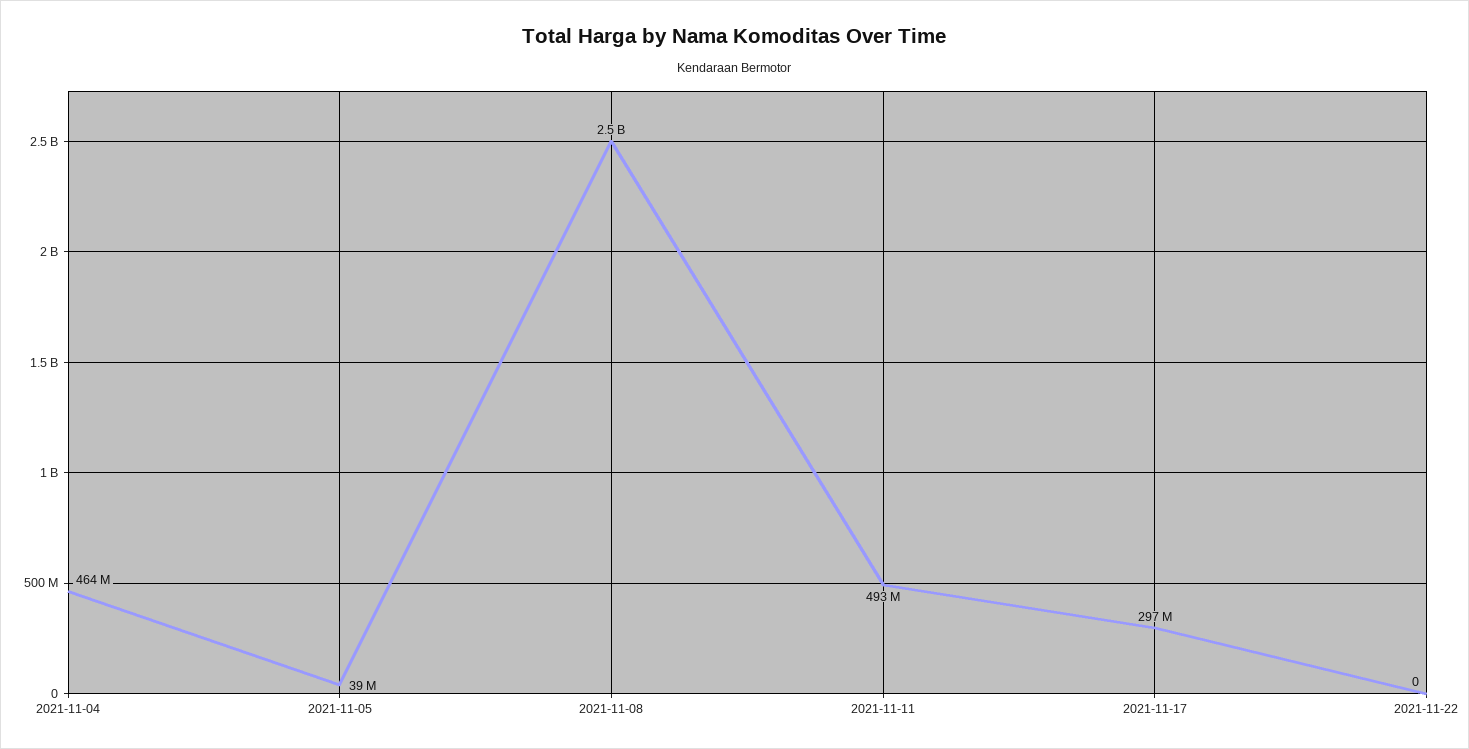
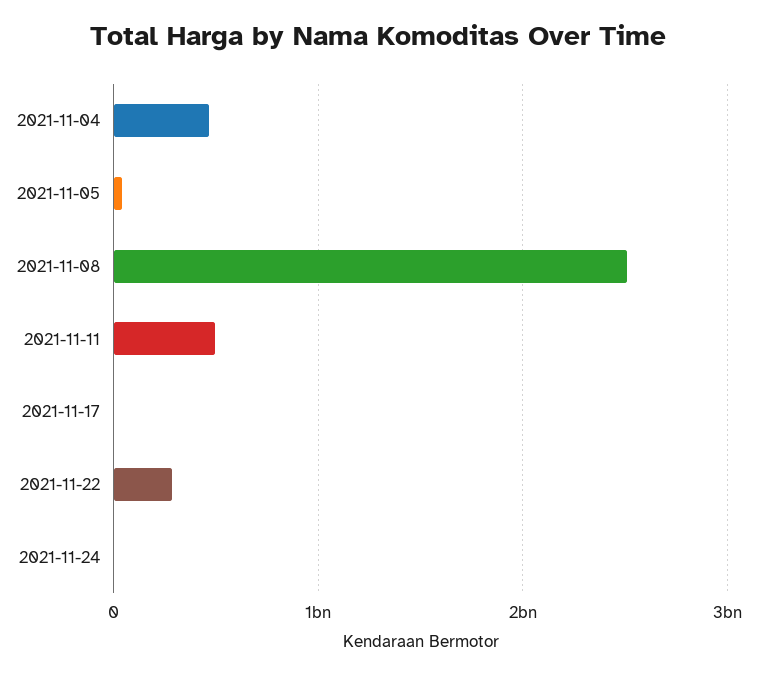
2021-11-17: 297000000 -> 0
2021-11-22: 0 -> 300000000
2021-11-24: none -> 0

